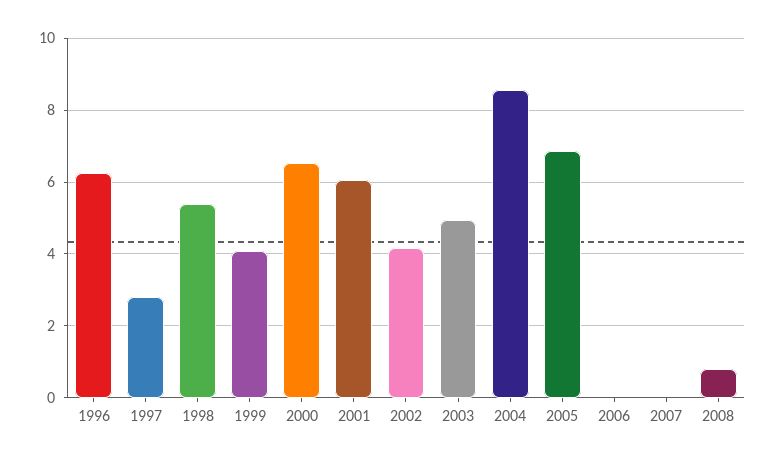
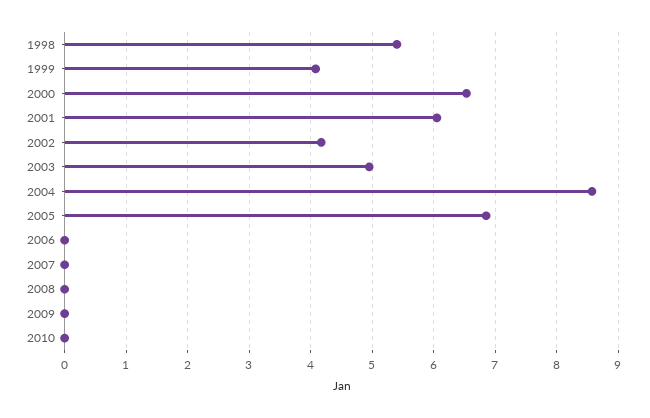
1996: 6.2 -> none
1997: 2.8 -> none
2008: 0.8 -> 0
2009: none -> 0
2010: none -> 0

